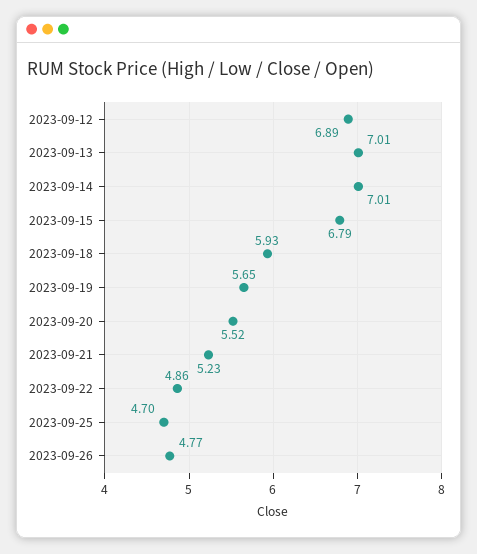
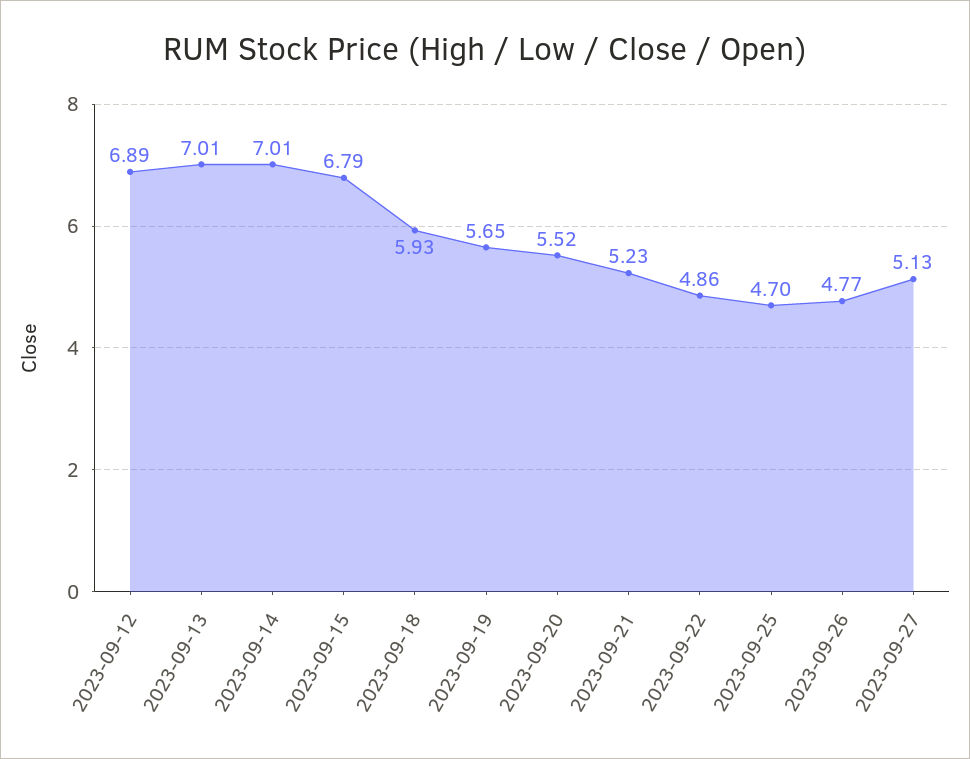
2023-09-27: none -> 5.13

